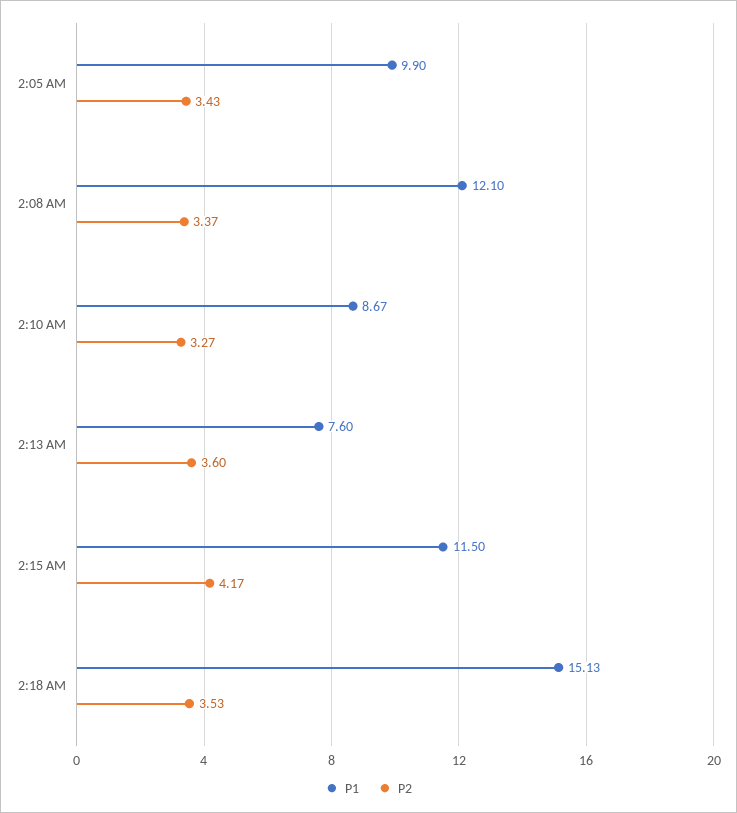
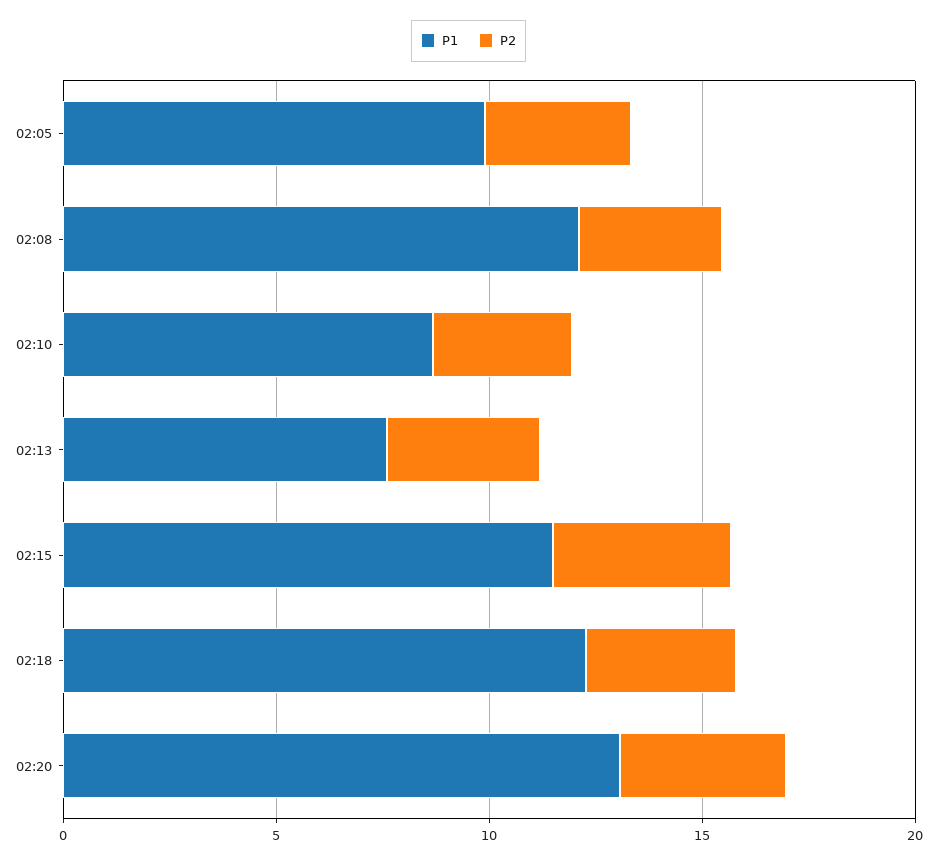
P1, 2:18 AM: 15.13 -> 12
P1, 02:20: none -> 13
P2, 02:20: none -> 4

